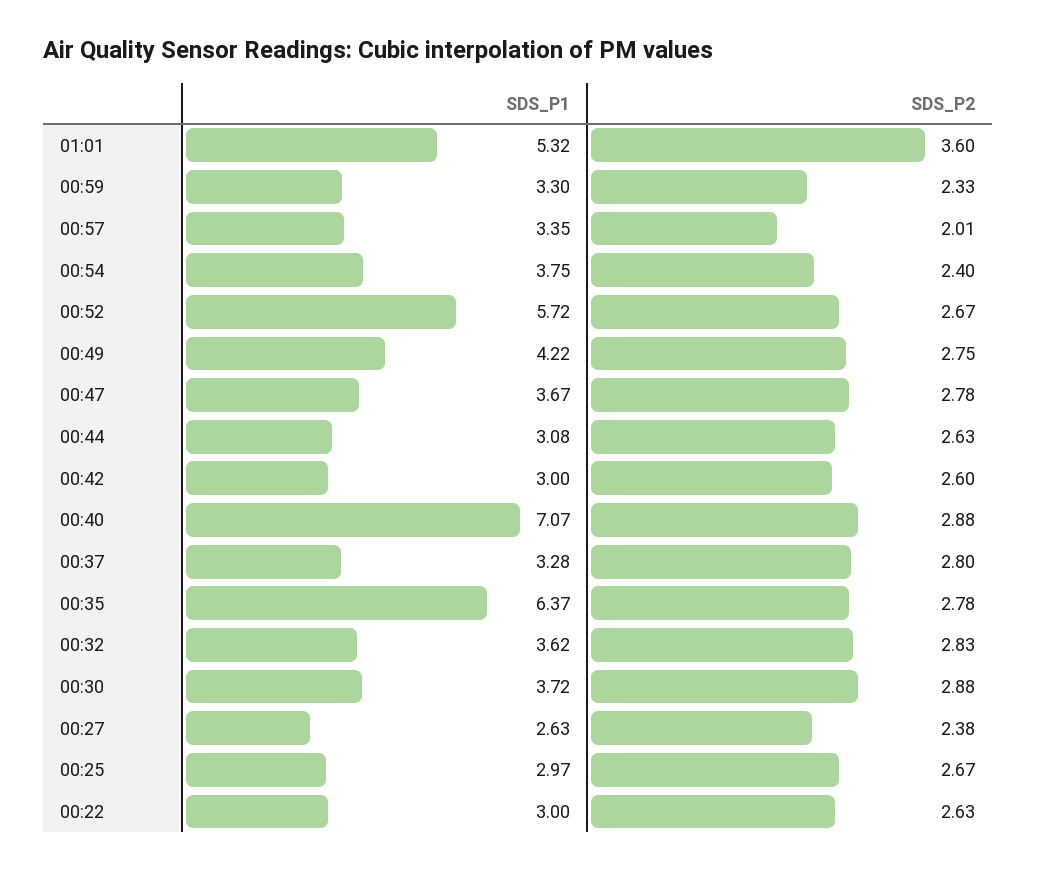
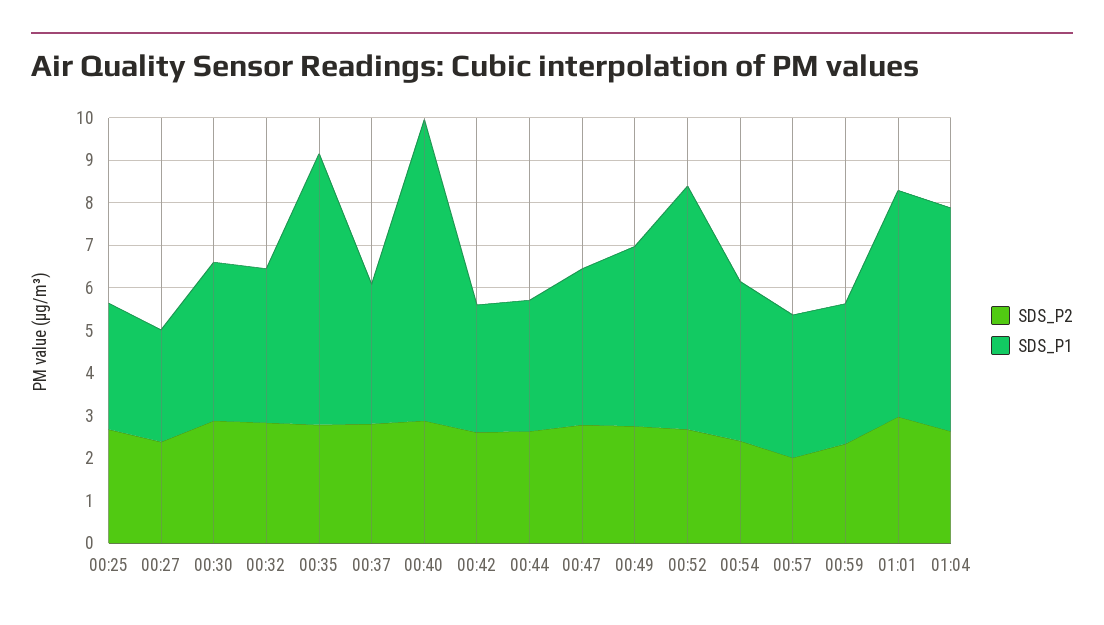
SDS_P2, 01:01: 3.6 -> 3
SDS_P1, 00:22: 3 -> none
SDS_P2, 00:22: 2.63 -> none
SDS_P2, 01:04: none -> 2.6
SDS_P1, 01:04: none -> 5.2

